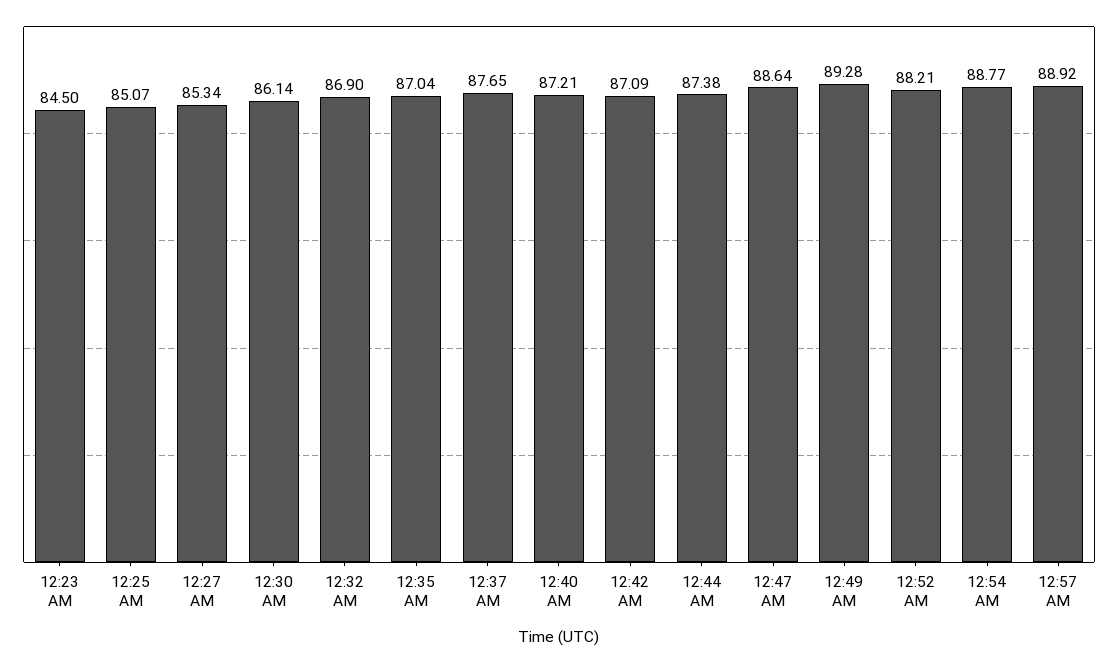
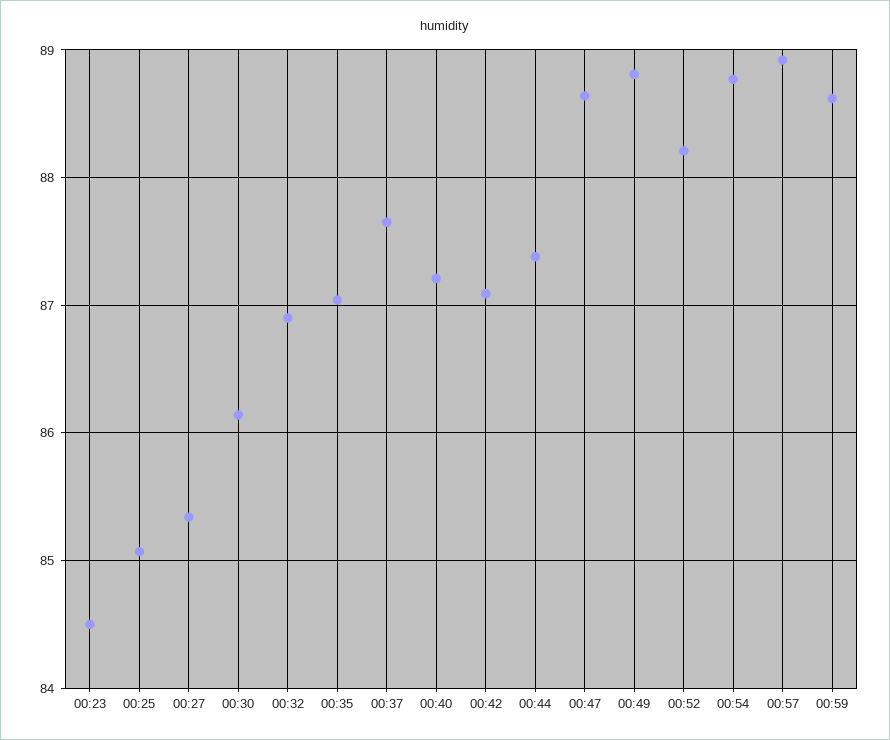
12:49 AM: 89.28 -> 88.8
00:59: none -> 88.6

